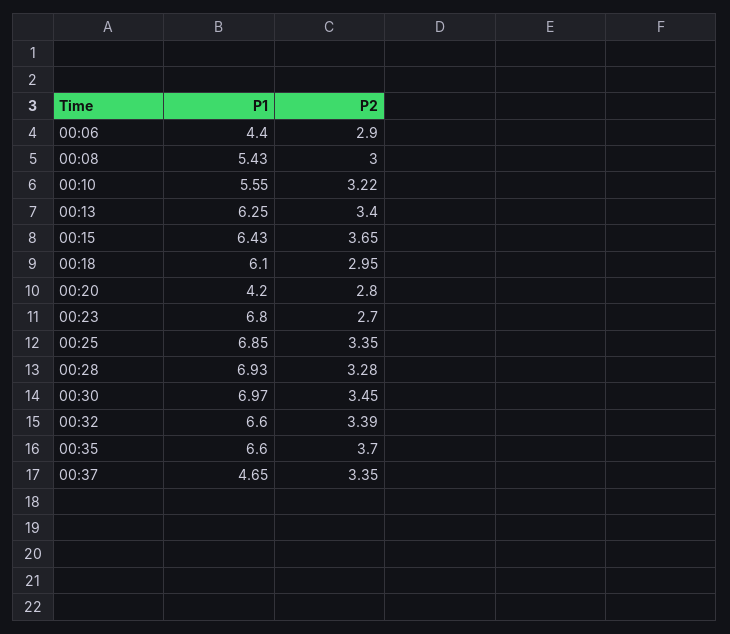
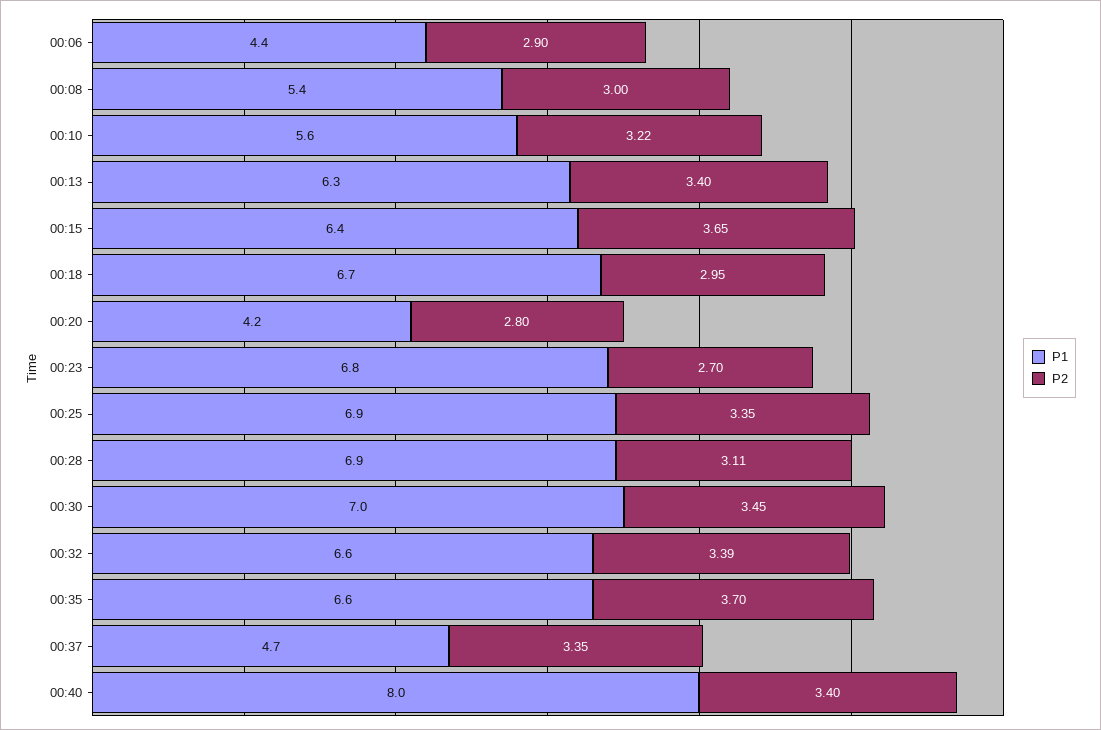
P1, 00:18: 6.1 -> 6.7
P2, 00:28: 3.28 -> 3.11
P1, 00:40: none -> 8
P2, 00:40: none -> 3.4

